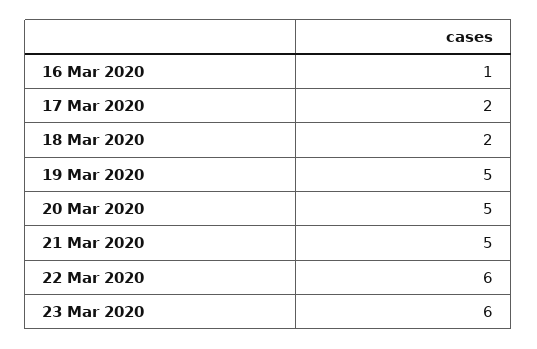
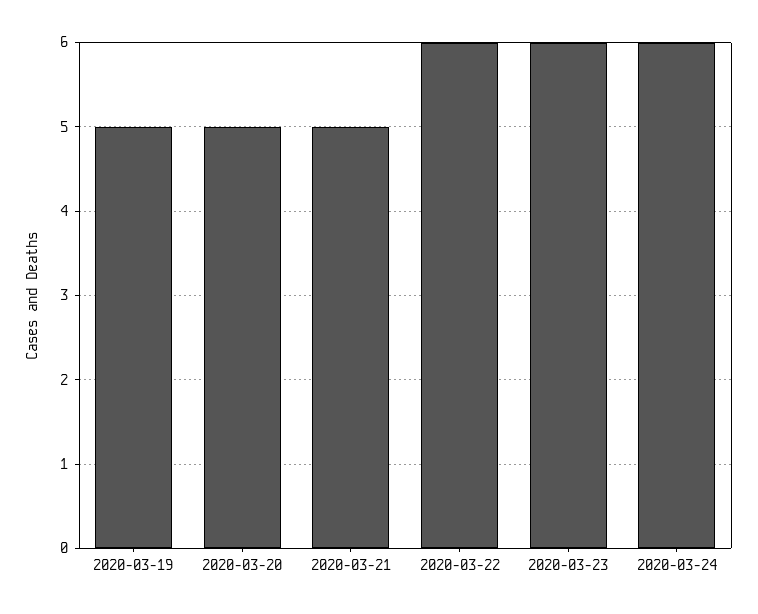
16 Mar 2020: 1 -> none
17 Mar 2020: 2 -> none
18 Mar 2020: 2 -> none
2020-03-24: none -> 6

